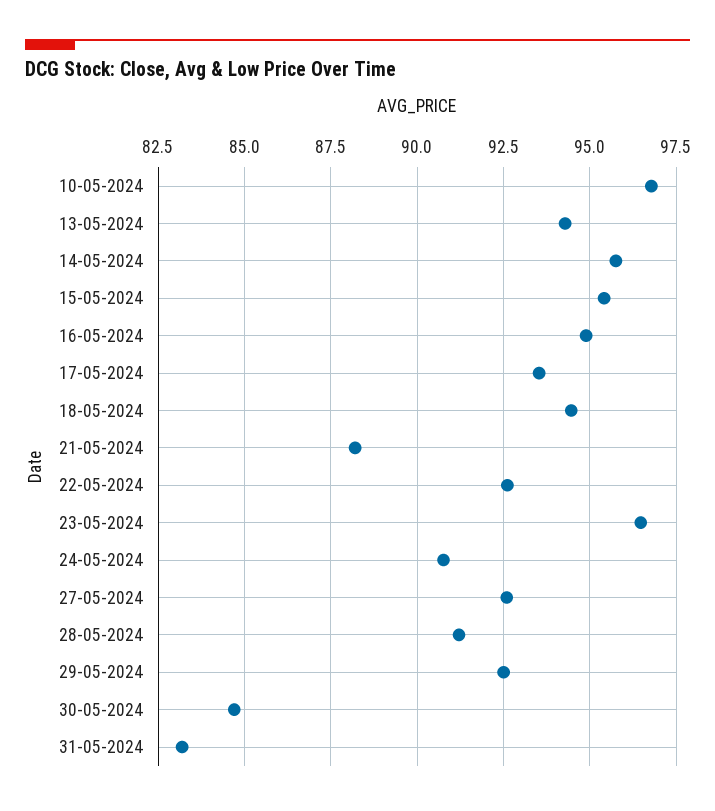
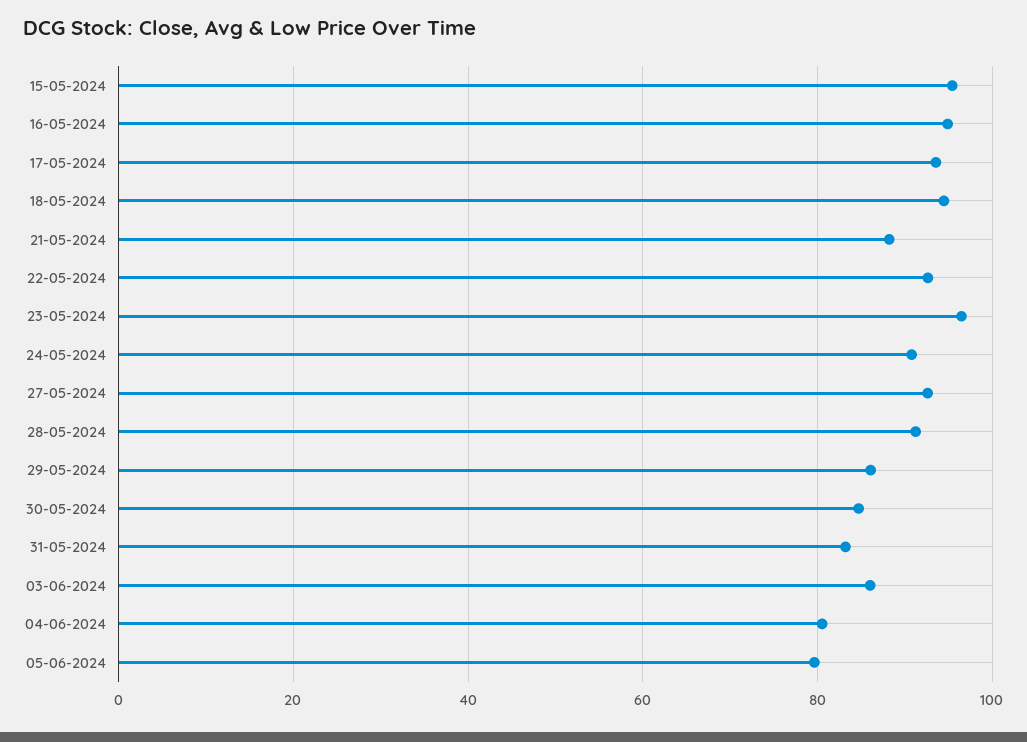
10-05-2024: 96.75 -> none
13-05-2024: 94.25 -> none
14-05-2024: 95.75 -> none
29-05-2024: 92.5 -> 86
03-06-2024: none -> 86
04-06-2024: none -> 80
05-06-2024: none -> 80

